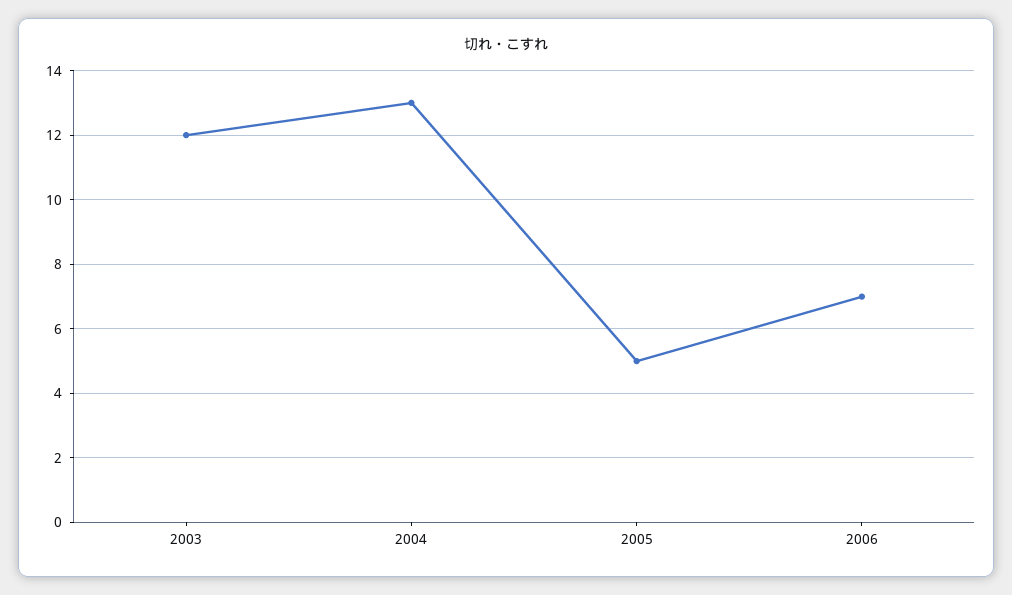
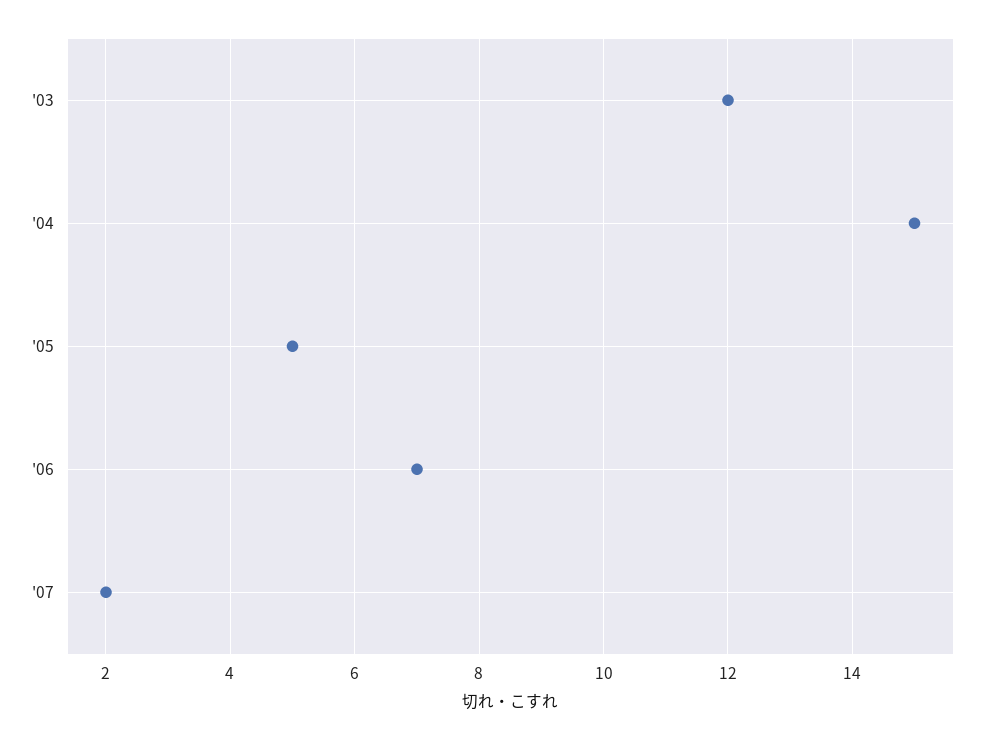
2004: 13 -> 15
'07: none -> 2

